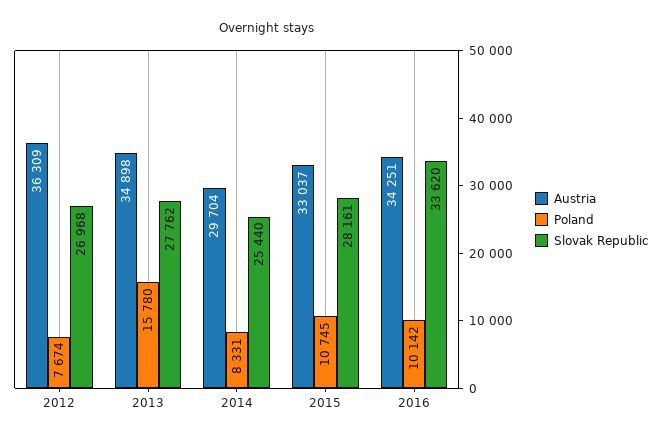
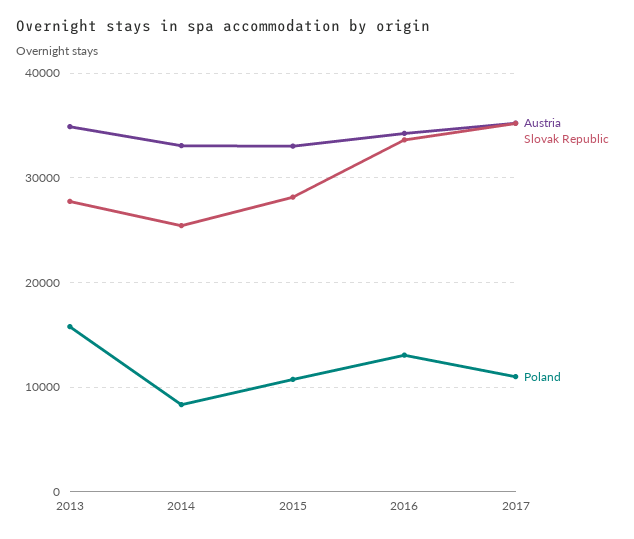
Austria, 2012: 36309 -> none
Poland, 2012: 7674 -> none
Slovak Republic, 2012: 26968 -> none
Austria, 2014: 29704 -> 33000
Poland, 2016: 10142 -> 13000
Austria, 2017: none -> 35000
Slovak Republic, 2017: none -> 35000
Poland, 2017: none -> 11000

